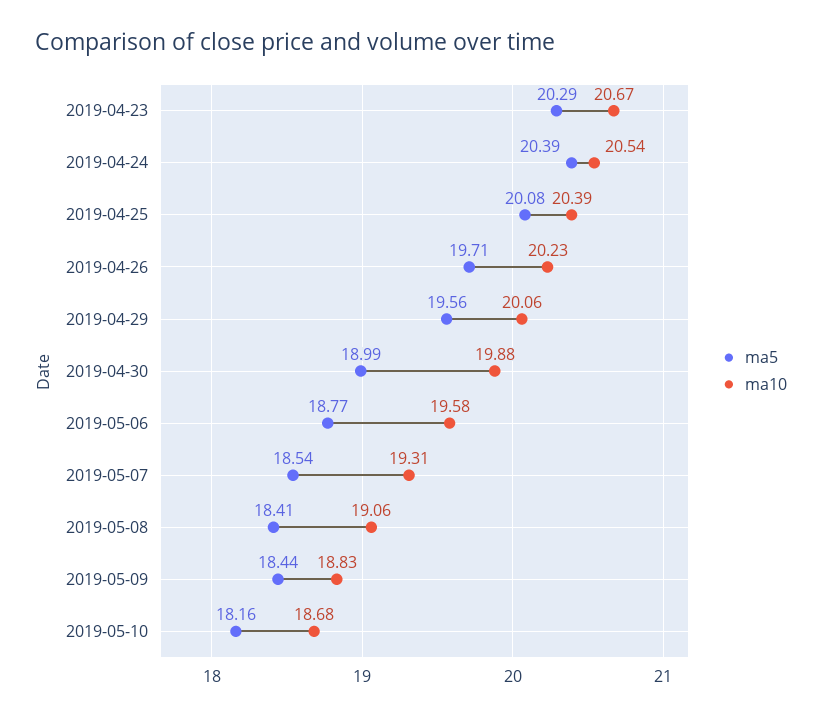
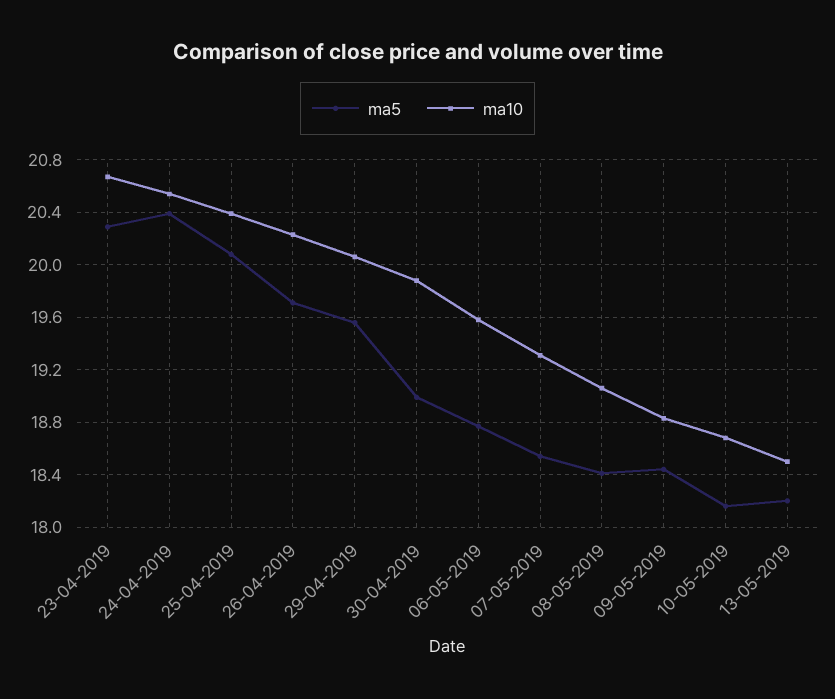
ma5, 13-05-2019: none -> 18.2
ma10, 13-05-2019: none -> 18.5

